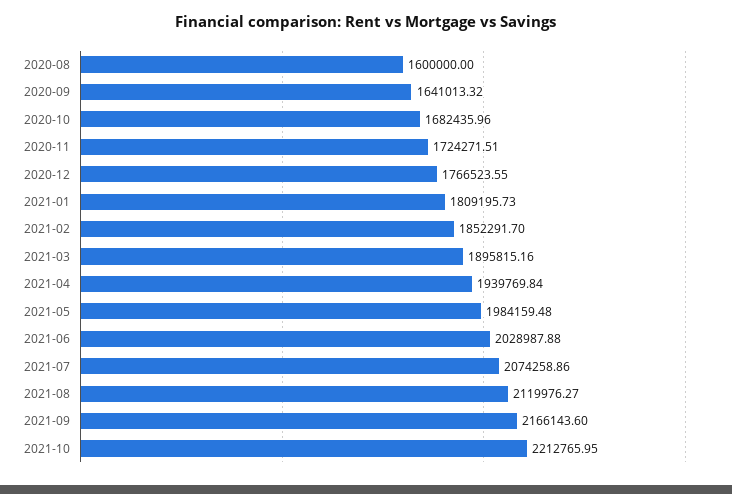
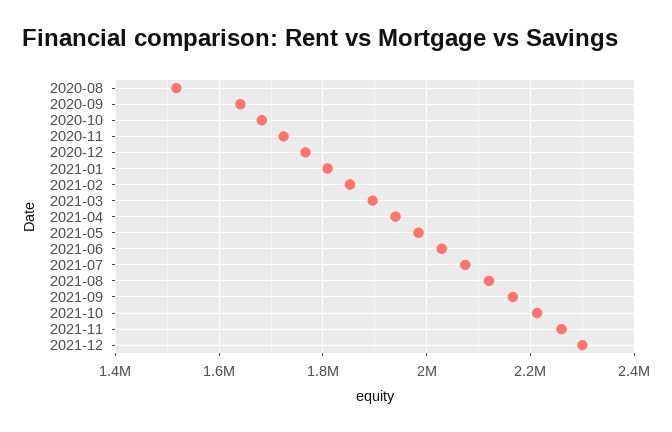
2020-08: 1600000 -> 1520000
2021-11: none -> 2260000
2021-12: none -> 2300000

